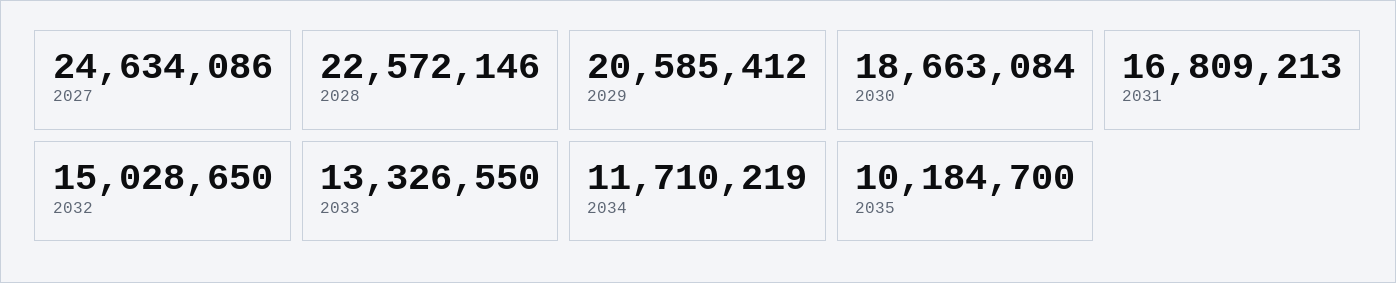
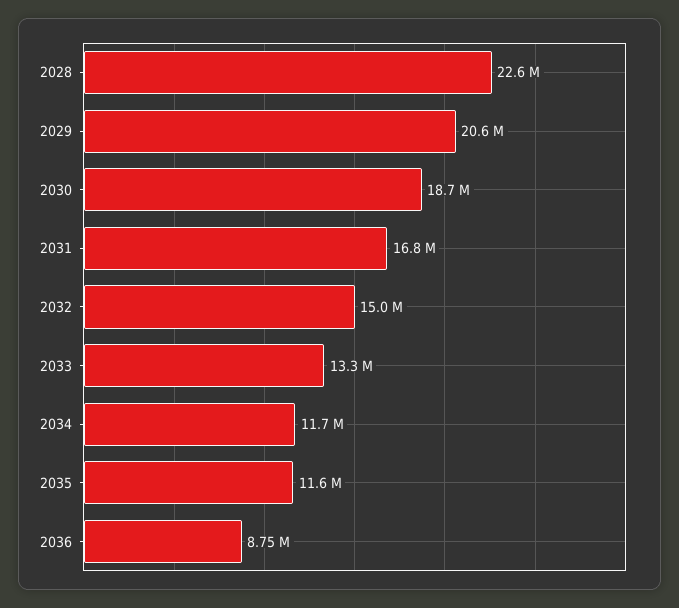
2027: 24634086 -> none
2035: 10184700 -> 11600000
2036: none -> 8750000

